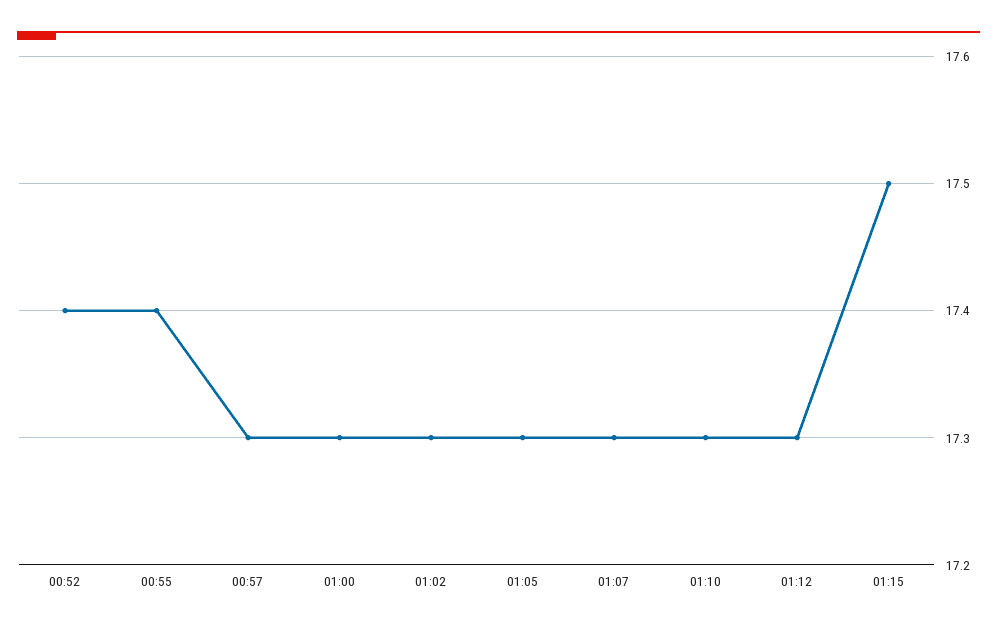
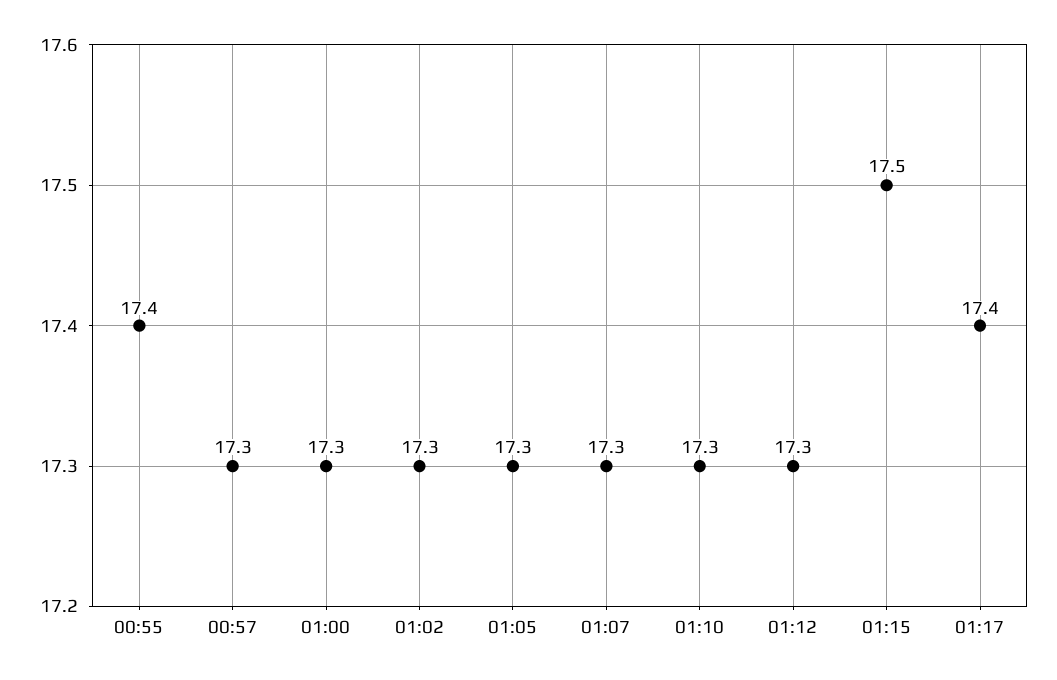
00:52: 17.4 -> none
01:17: none -> 17.4

